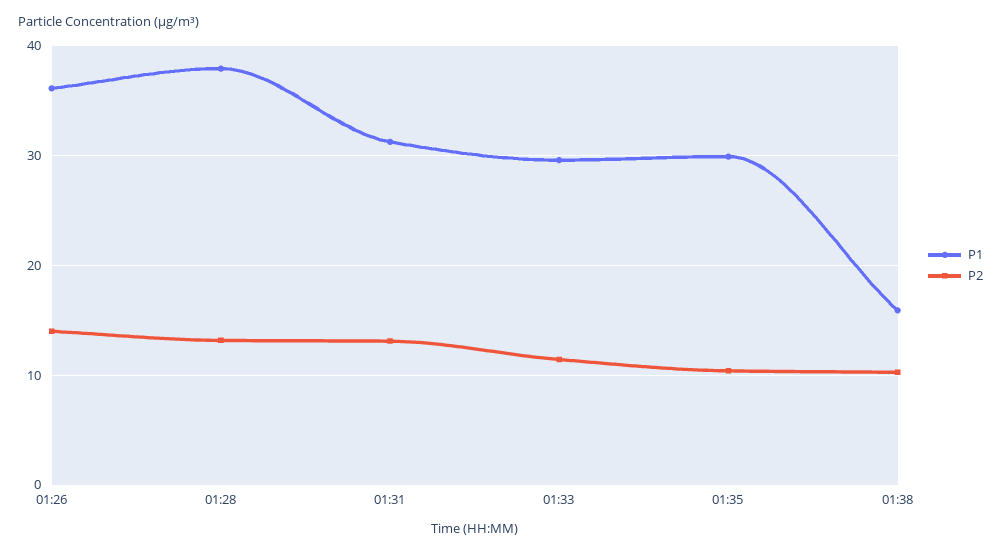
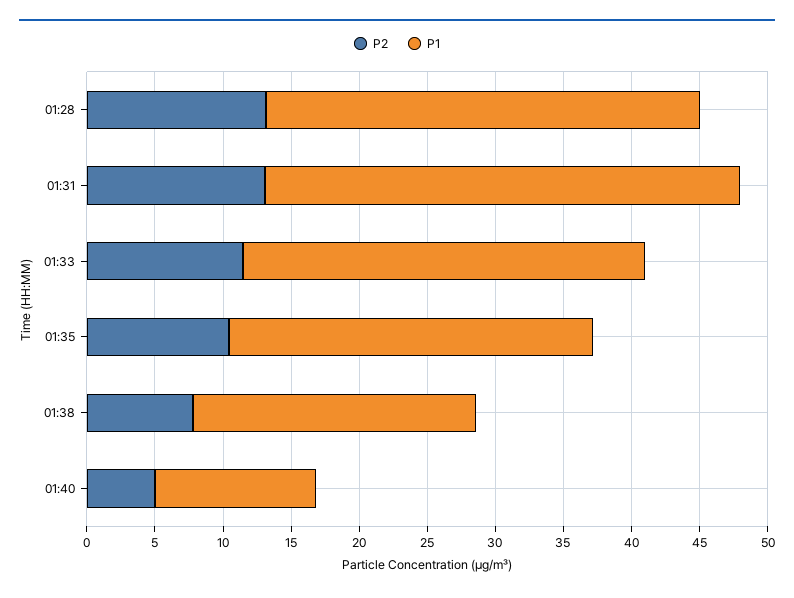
P1, 01:26: 36 -> none
P2, 01:26: 14 -> none
P1, 01:28: 38 -> 32
P1, 01:31: 31 -> 35
P1, 01:35: 30 -> 27
P1, 01:38: 16 -> 21
P2, 01:38: 10 -> 8
P2, 01:40: none -> 5
P1, 01:40: none -> 12

